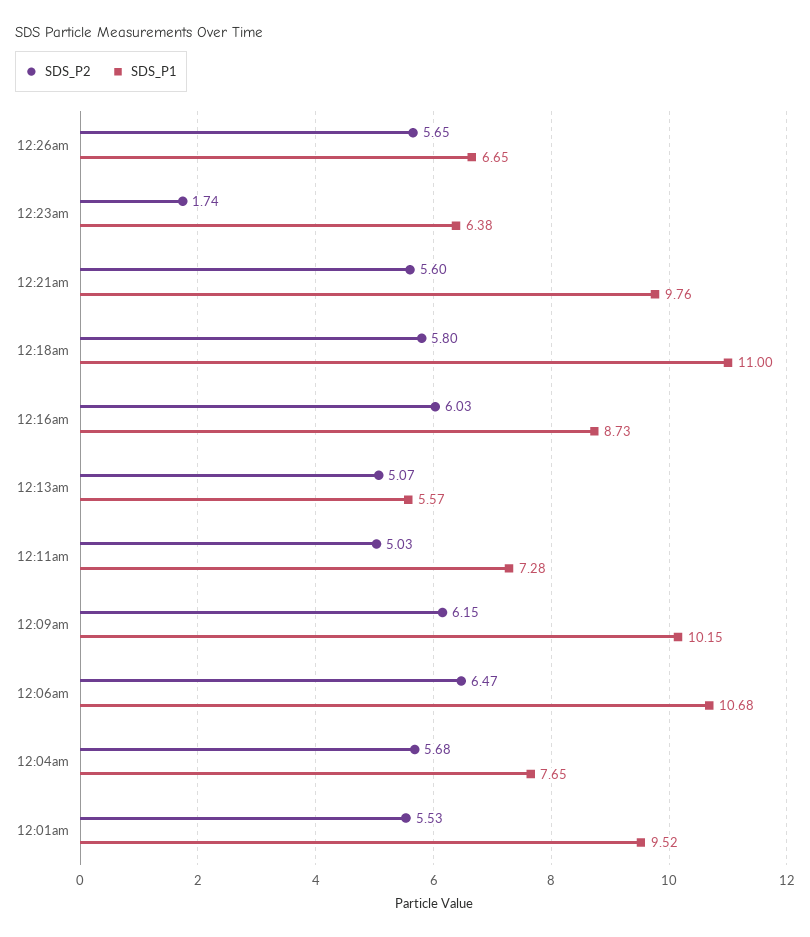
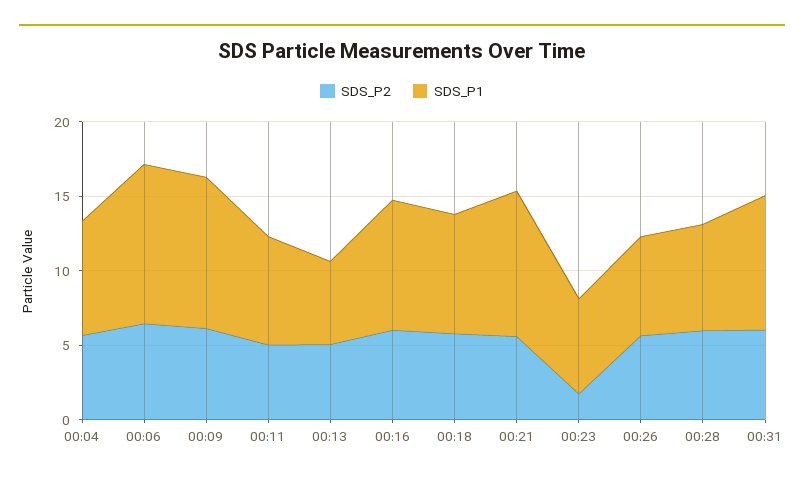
SDS_P1, 12:18am: 11 -> 8
SDS_P2, 12:01am: 5.53 -> none
SDS_P1, 12:01am: 9.52 -> none
SDS_P2, 00:28: none -> 6
SDS_P1, 00:28: none -> 7
SDS_P2, 00:31: none -> 6
SDS_P1, 00:31: none -> 9

